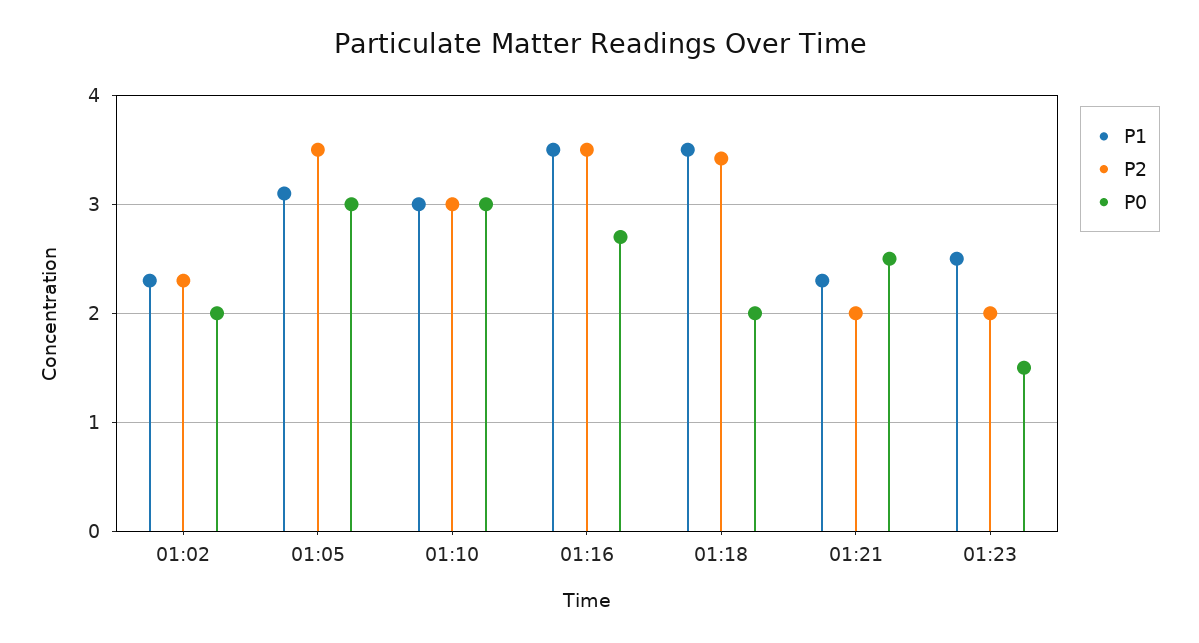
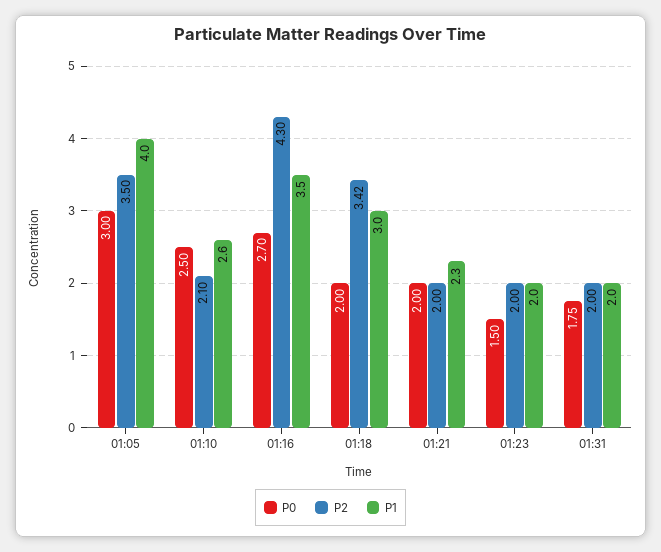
P1, 01:02: 2.3 -> none
P2, 01:02: 2.3 -> none
P0, 01:02: 2 -> none
P1, 01:05: 3.1 -> 4
P1, 01:10: 3 -> 2.6
P2, 01:10: 3 -> 2.1
P0, 01:10: 3 -> 2.5
P2, 01:16: 3.5 -> 4.3
P1, 01:18: 3.5 -> 3
P0, 01:21: 2.5 -> 2
P1, 01:23: 2.5 -> 2
P0, 01:31: none -> 1.75
P2, 01:31: none -> 2
P1, 01:31: none -> 2

